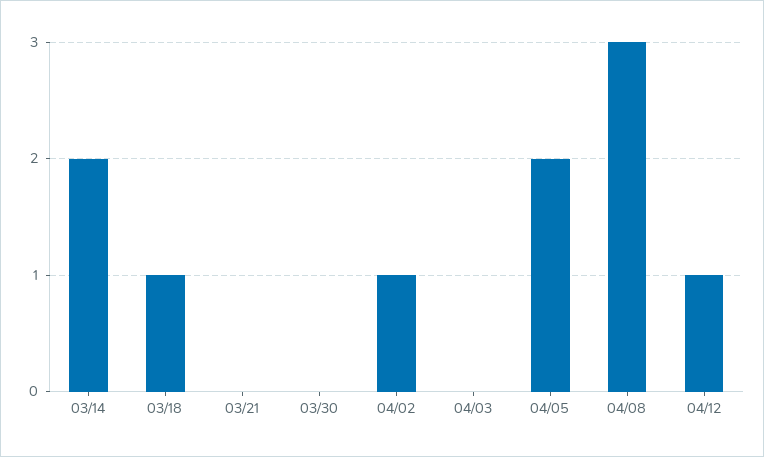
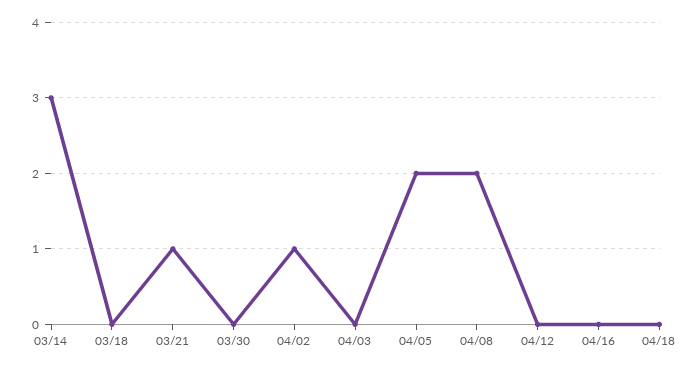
03/14: 2 -> 3
03/18: 1 -> 0
03/21: 0 -> 1
04/08: 3 -> 2
04/12: 1 -> 0
04/16: none -> 0
04/18: none -> 0

